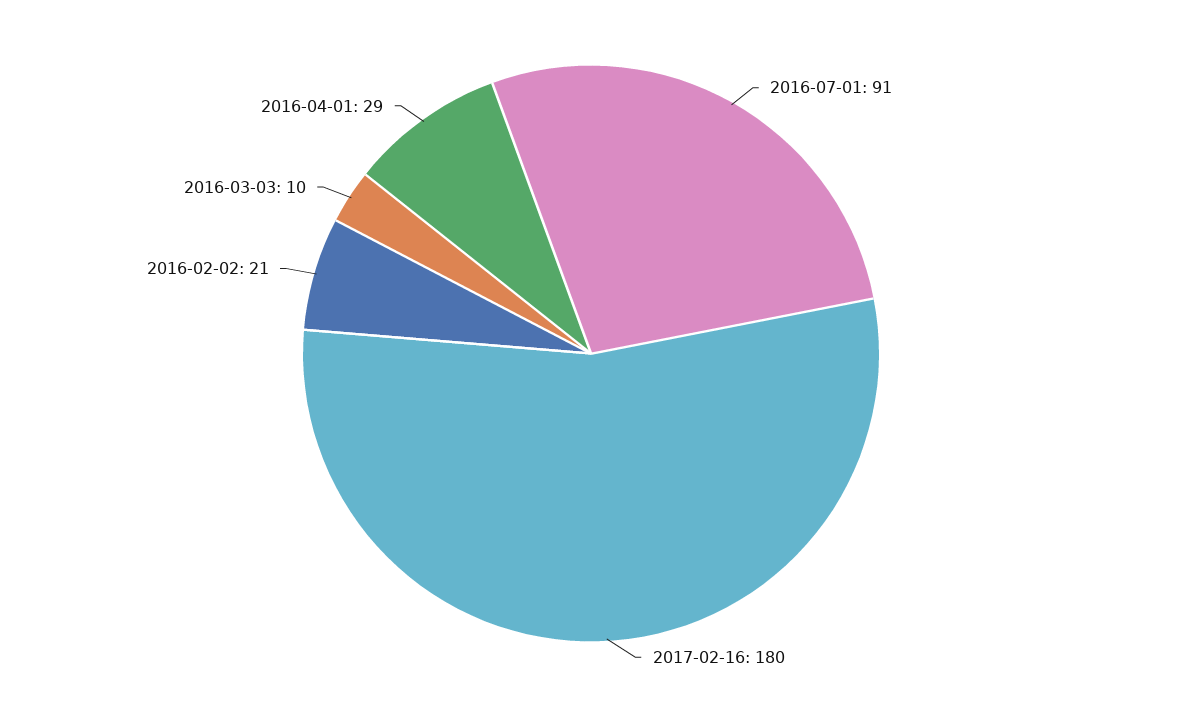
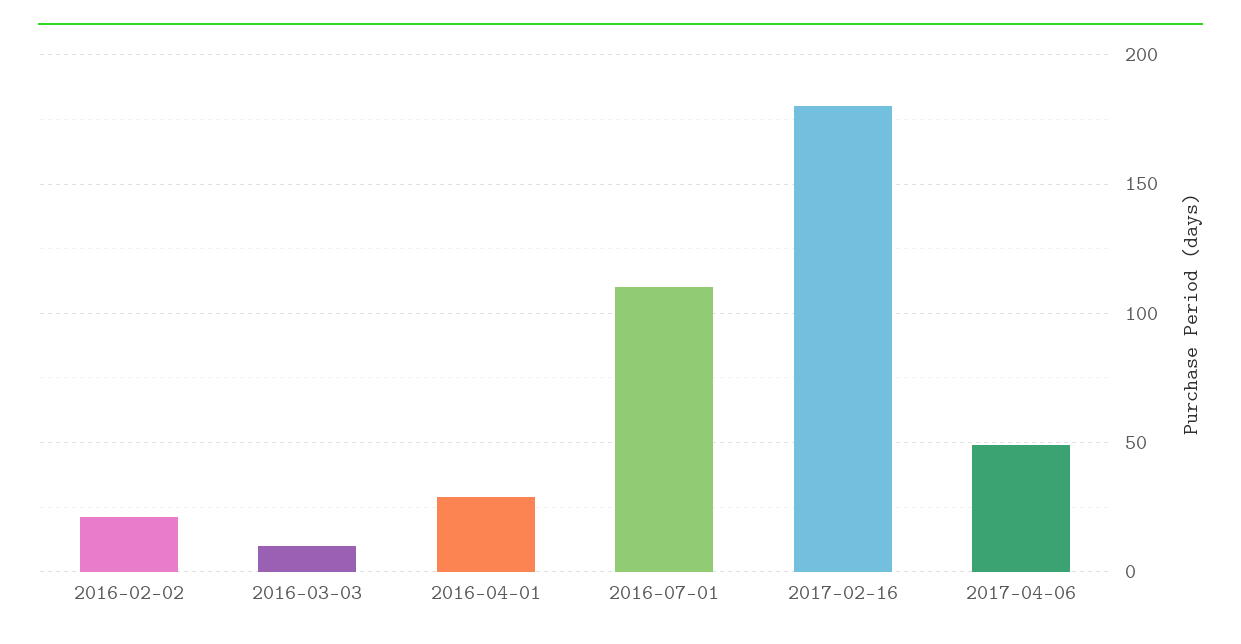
2016-07-01: 91 -> 110
2017-04-06: none -> 50

